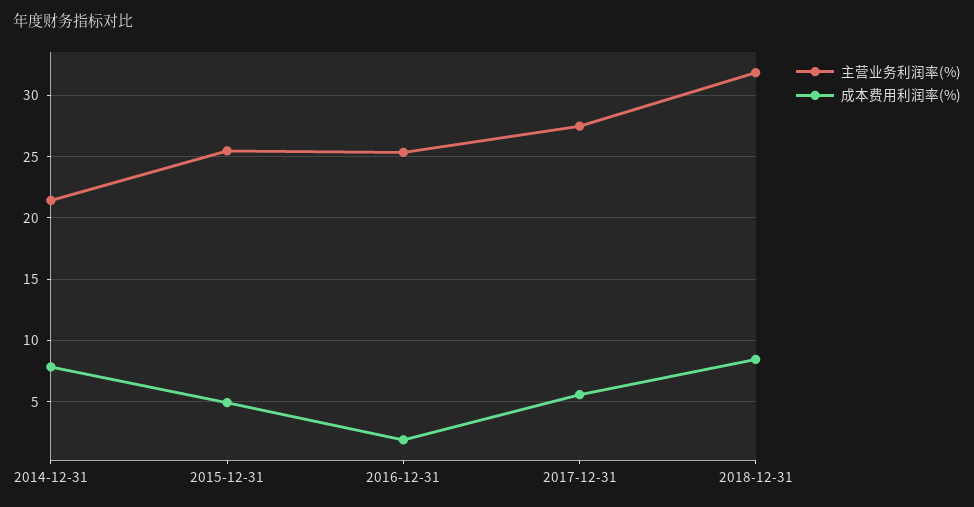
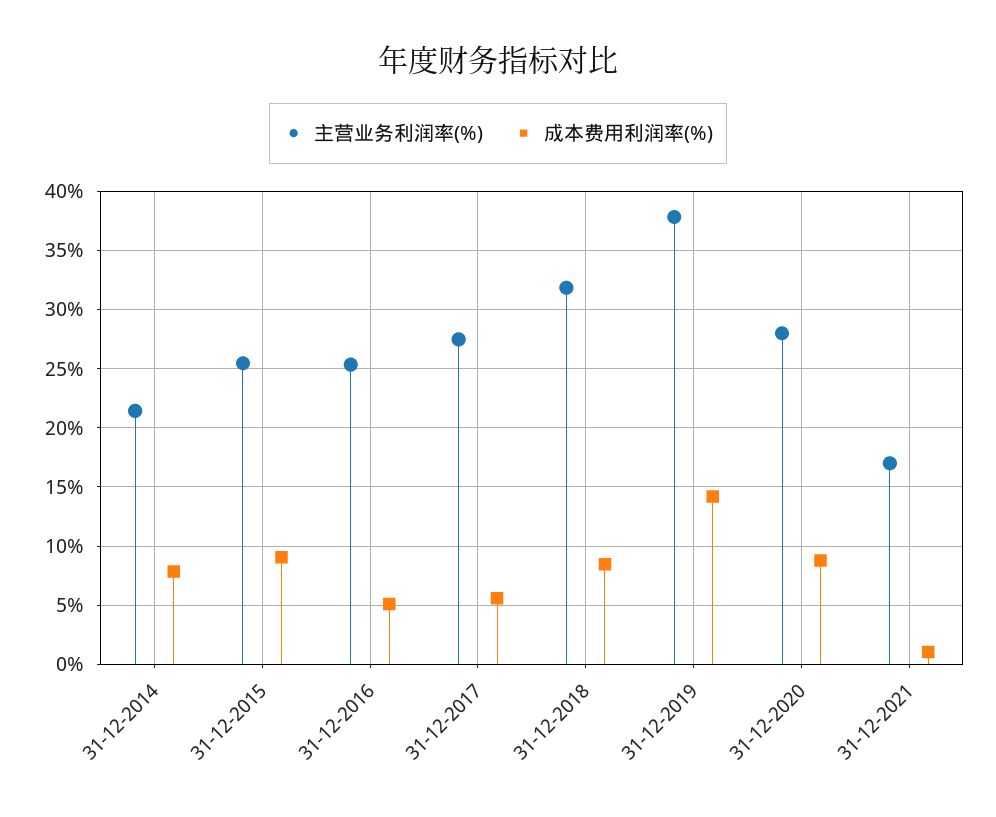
成本费用利润率(%), 2015-12-31: 5 -> 9
成本费用利润率(%), 2016-12-31: 2 -> 5
主营业务利润率(%), 31-12-2019: none -> 38
成本费用利润率(%), 31-12-2019: none -> 14
主营业务利润率(%), 31-12-2020: none -> 28
成本费用利润率(%), 31-12-2020: none -> 9
主营业务利润率(%), 31-12-2021: none -> 17
成本费用利润率(%), 31-12-2021: none -> 1

